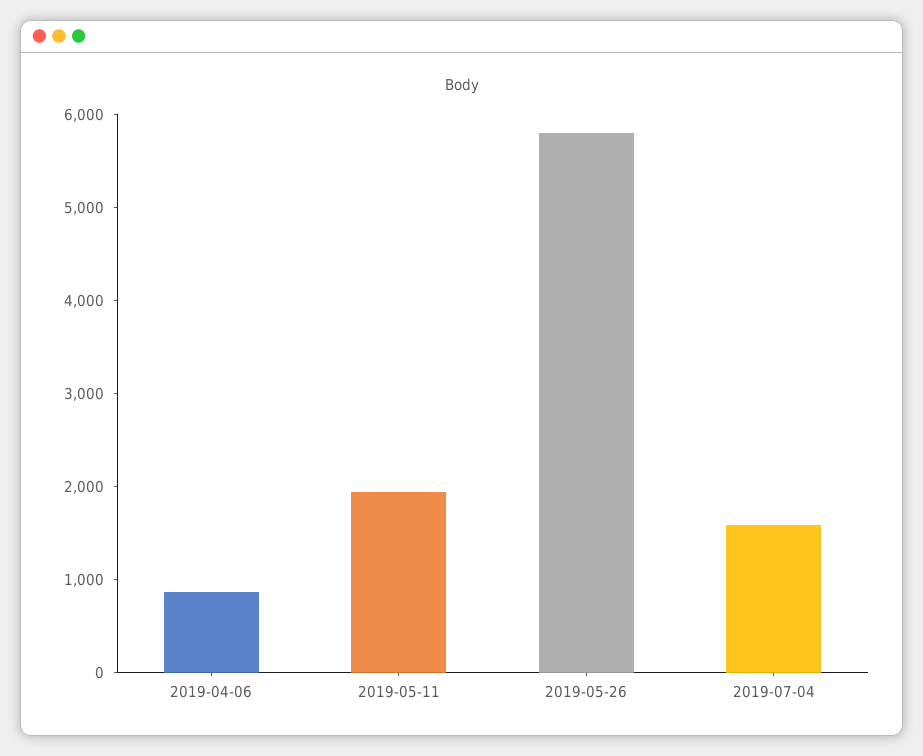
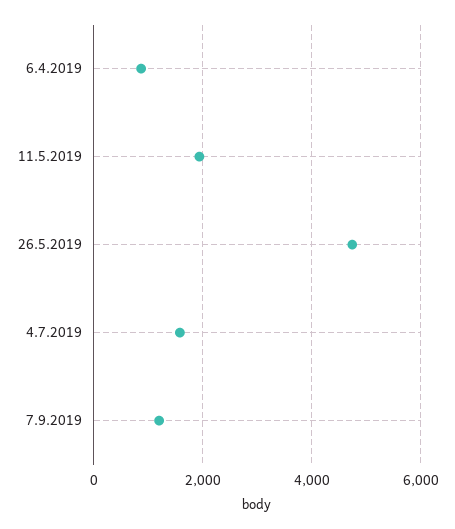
2019-05-26: 5800 -> 4800
7.9.2019: none -> 1200

